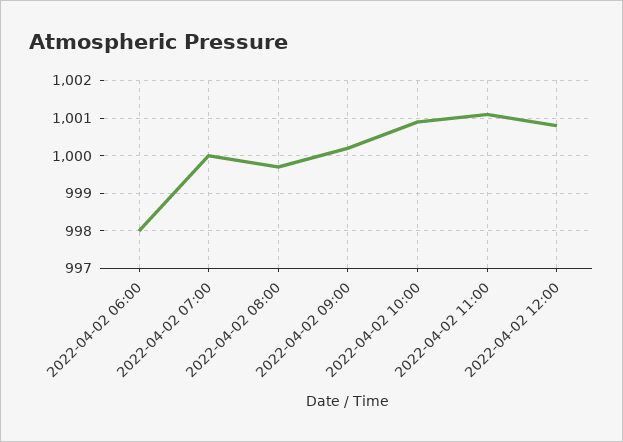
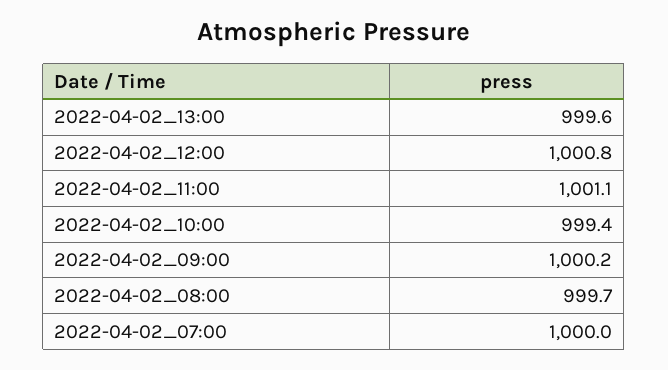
2022-04-02 06:00: 998 -> none
2022-04-02 10:00: 1001 -> 999.4
2022-04-02_13:00: none -> 999.6

